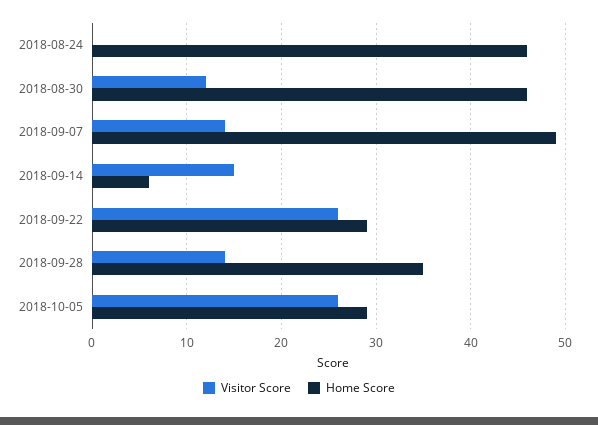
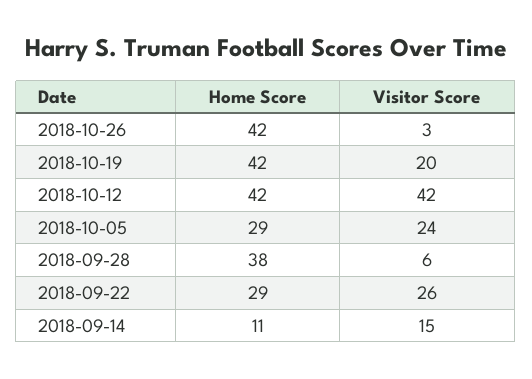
Visitor Score, 2018-08-24: 0 -> none
Home Score, 2018-08-24: 46 -> none
Visitor Score, 2018-08-30: 12 -> none
Home Score, 2018-08-30: 46 -> none
Visitor Score, 2018-09-07: 14 -> none
Home Score, 2018-09-07: 49 -> none
Home Score, 2018-09-14: 6 -> 11
Visitor Score, 2018-09-28: 14 -> 6
Home Score, 2018-09-28: 35 -> 38
Visitor Score, 2018-10-05: 26 -> 24
Home Score, 2018-10-26: none -> 42
Visitor Score, 2018-10-26: none -> 3
Home Score, 2018-10-19: none -> 42
Visitor Score, 2018-10-19: none -> 20
Home Score, 2018-10-12: none -> 42
Visitor Score, 2018-10-12: none -> 42

